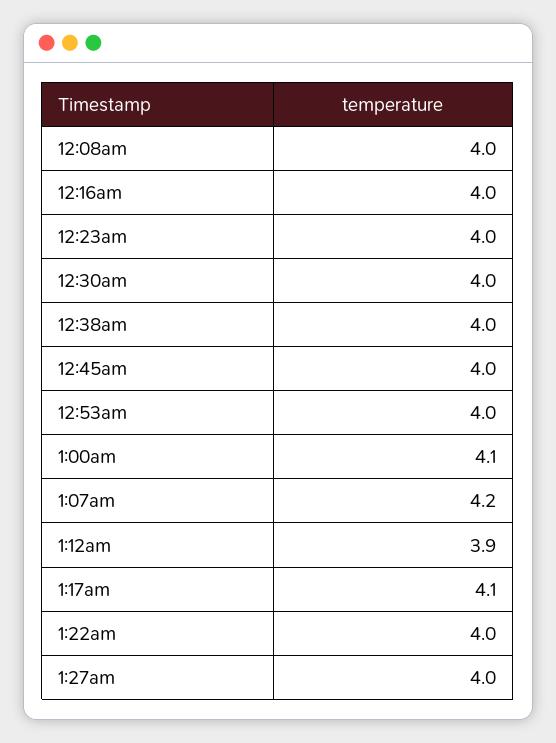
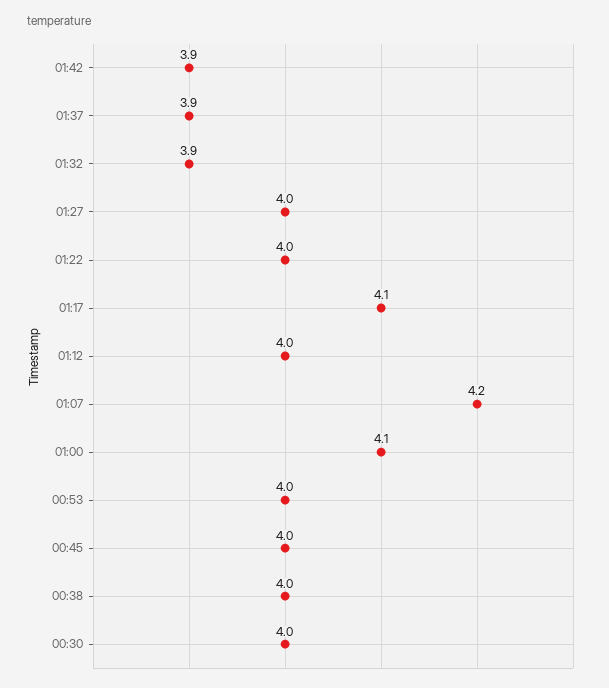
12:08am: 4 -> none
12:16am: 4 -> none
12:23am: 4 -> none
1:12am: 3.9 -> 4
01:42: none -> 3.9
01:37: none -> 3.9
01:32: none -> 3.9

